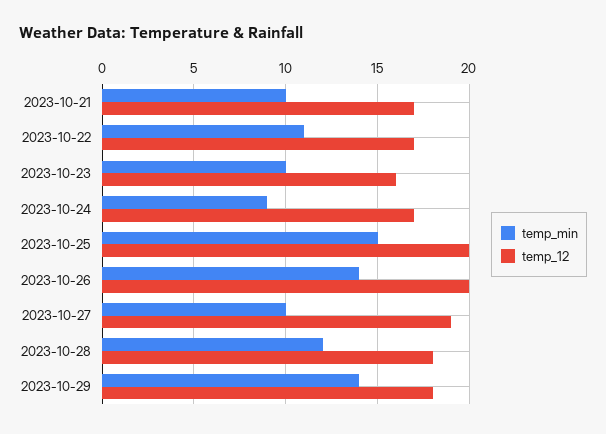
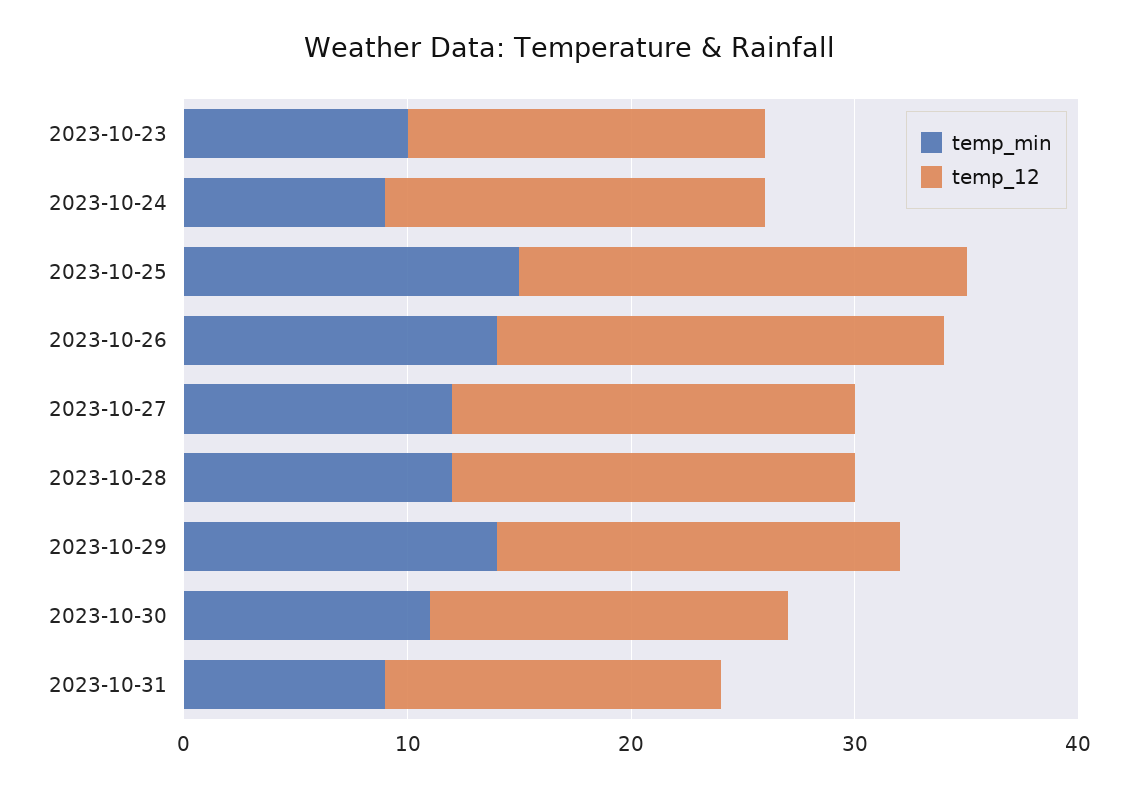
temp_min, 2023-10-21: 10 -> none
temp_12, 2023-10-21: 17 -> none
temp_min, 2023-10-22: 11 -> none
temp_12, 2023-10-22: 17 -> none
temp_min, 2023-10-27: 10 -> 12
temp_12, 2023-10-27: 19 -> 18
temp_min, 2023-10-30: none -> 11
temp_12, 2023-10-30: none -> 16
temp_min, 2023-10-31: none -> 9
temp_12, 2023-10-31: none -> 15

